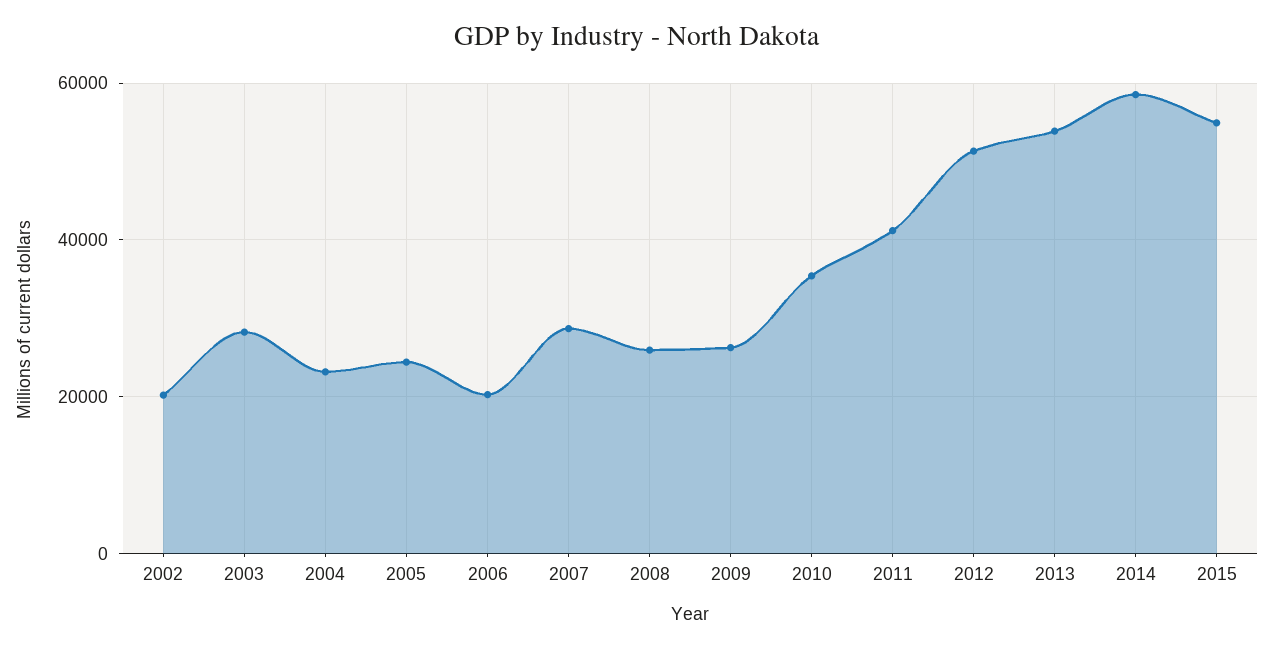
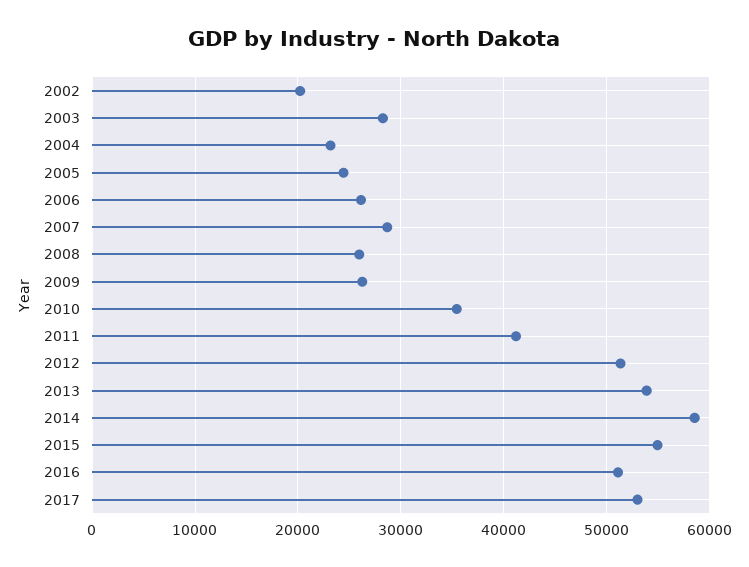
2006: 20000 -> 26000
2016: none -> 51000
2017: none -> 53000

